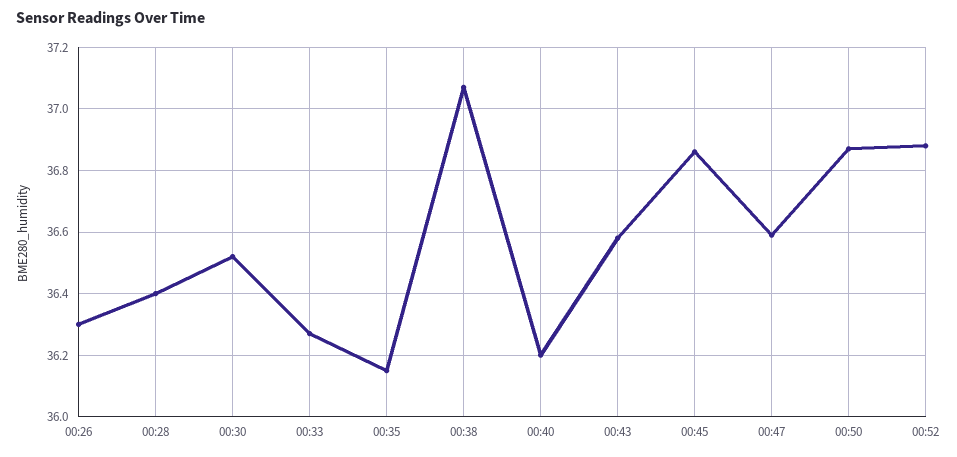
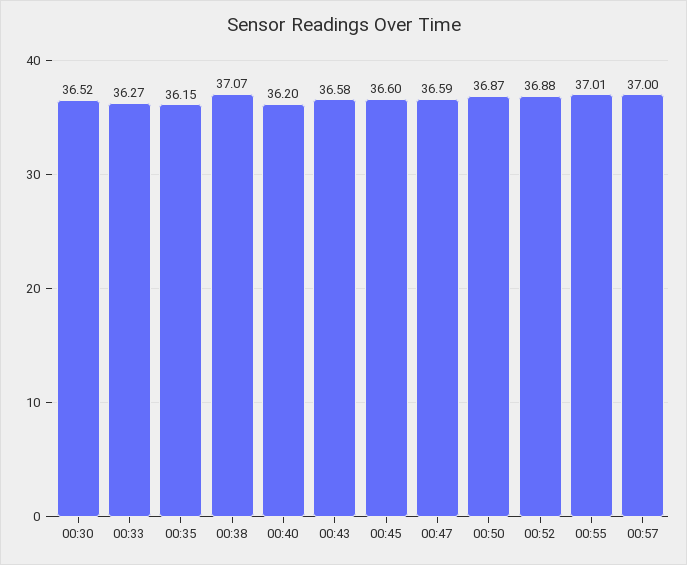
00:26: 36.3 -> none
00:28: 36.4 -> none
00:45: 36.85 -> 36.6
00:55: none -> 37.01
00:57: none -> 37

